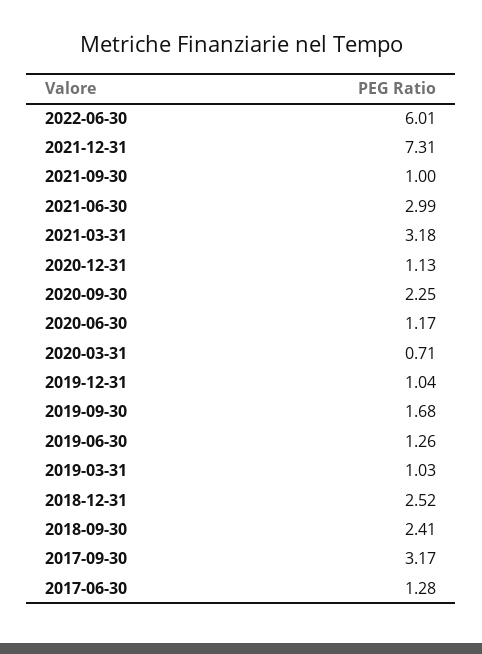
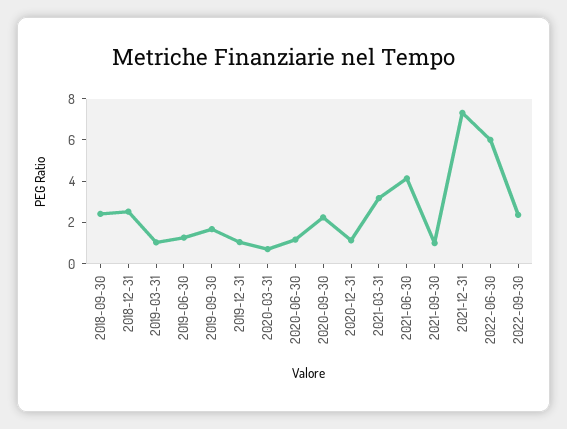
2021-06-30: 2.99 -> 4
2017-09-30: 3.17 -> none
2017-06-30: 1.28 -> none
2022-09-30: none -> 2.5

